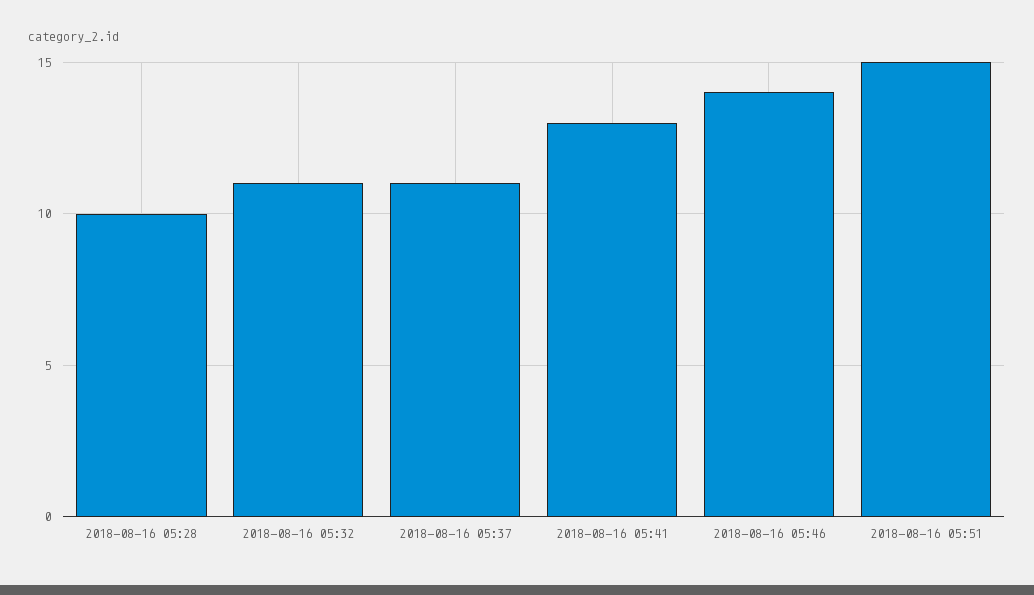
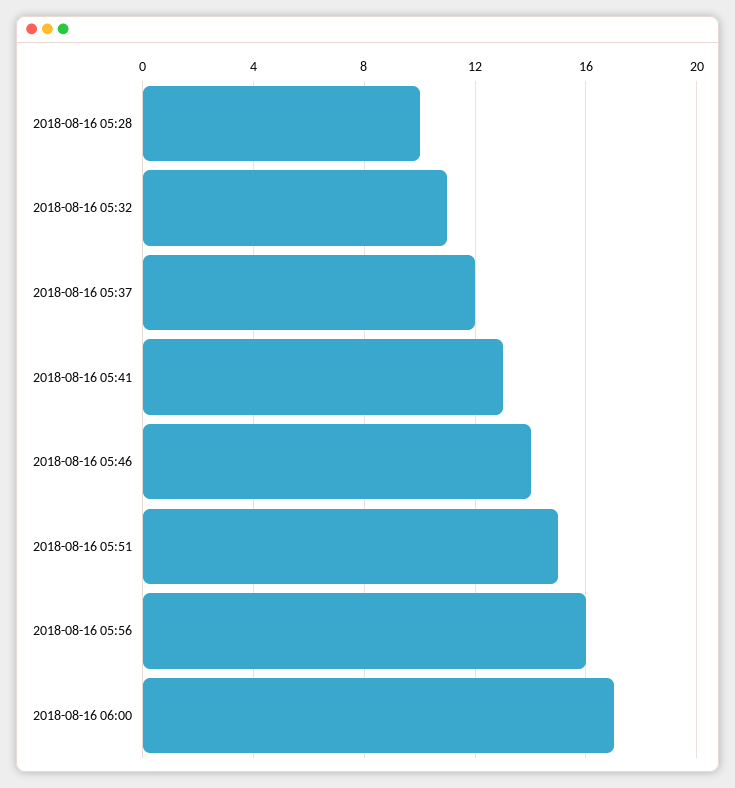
2018-08-16 05:37: 11 -> 12
2018-08-16 05:56: none -> 16
2018-08-16 06:00: none -> 17

